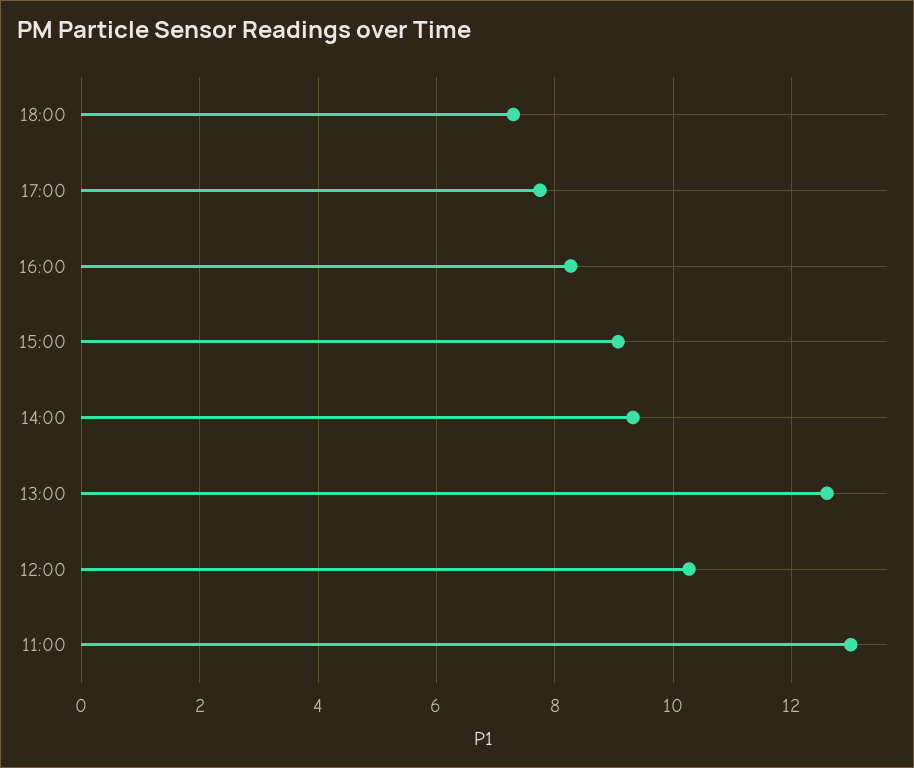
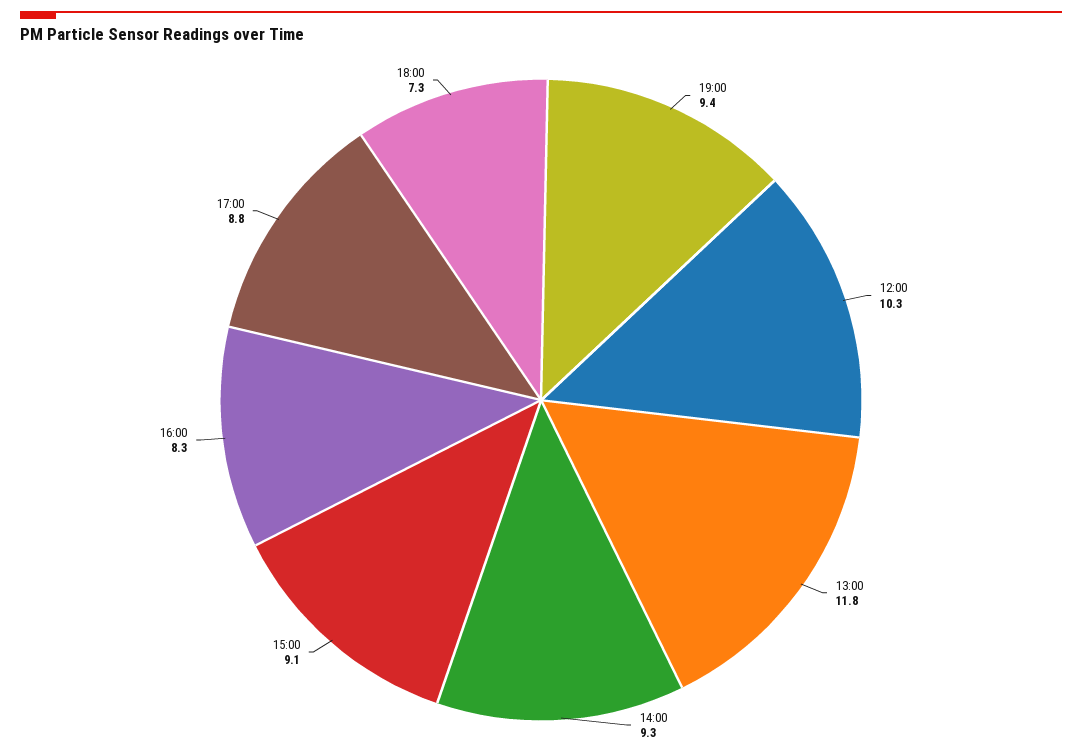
17:00: 7.8 -> 8.8
13:00: 12.6 -> 11.8
11:00: 13 -> none
19:00: none -> 9.4

